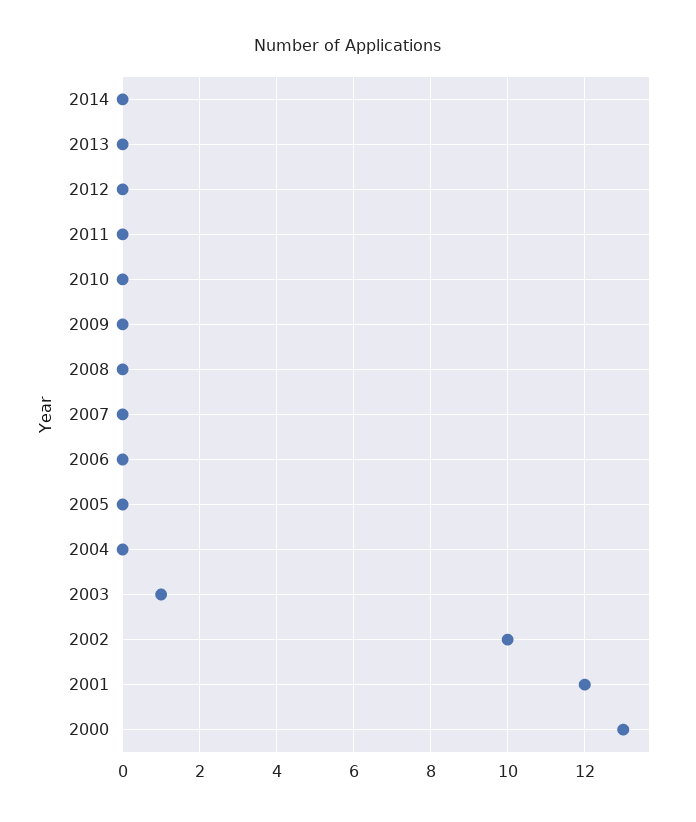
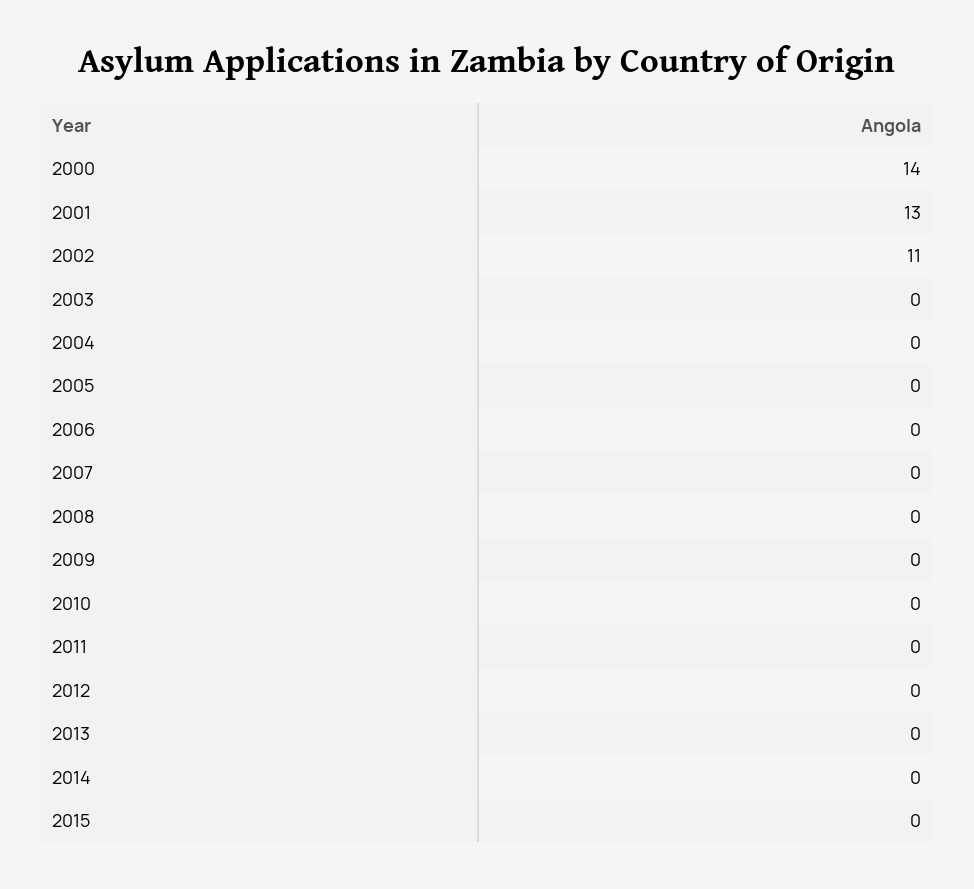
2003: 1 -> 0
2002: 10 -> 11
2001: 12 -> 13
2000: 13 -> 14
2015: none -> 0

